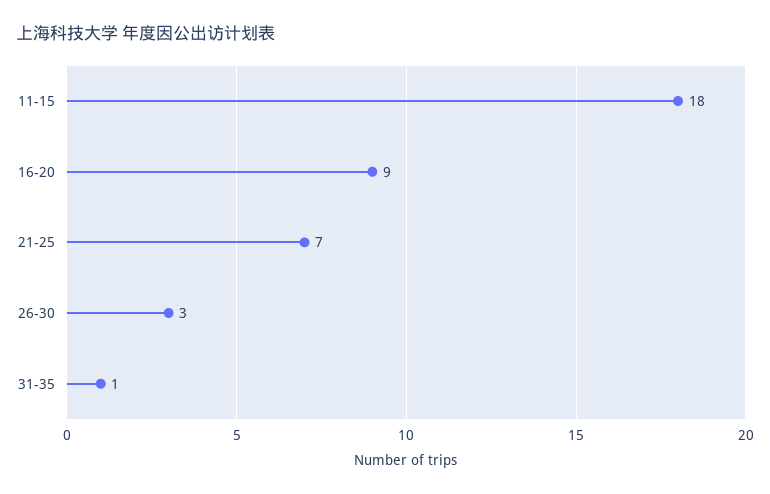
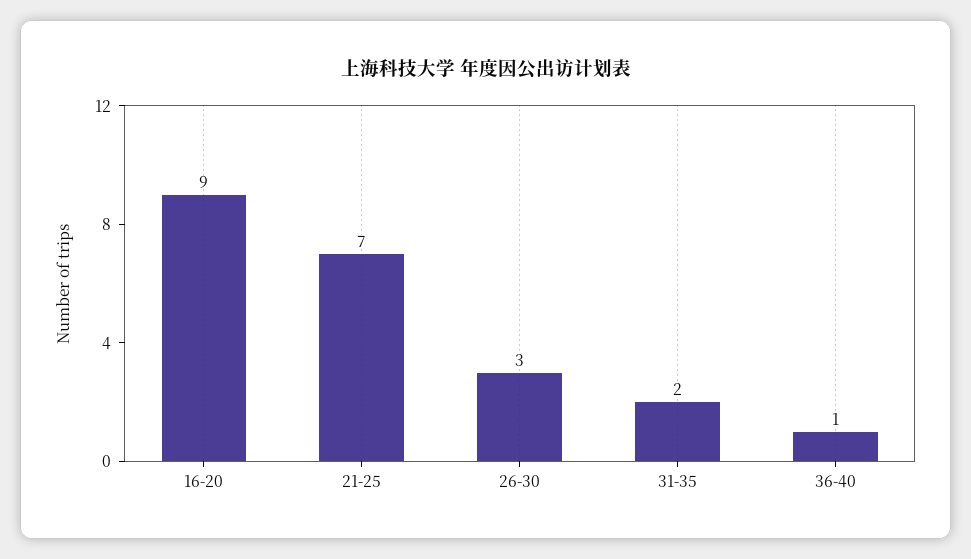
11-15: 18 -> none
31-35: 1 -> 2
36-40: none -> 1

